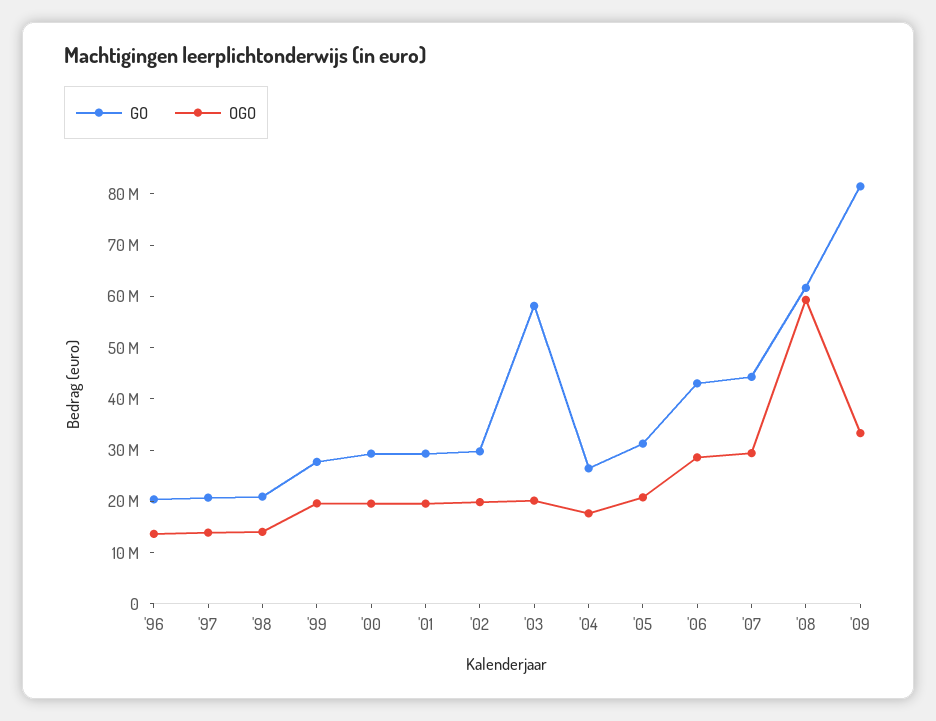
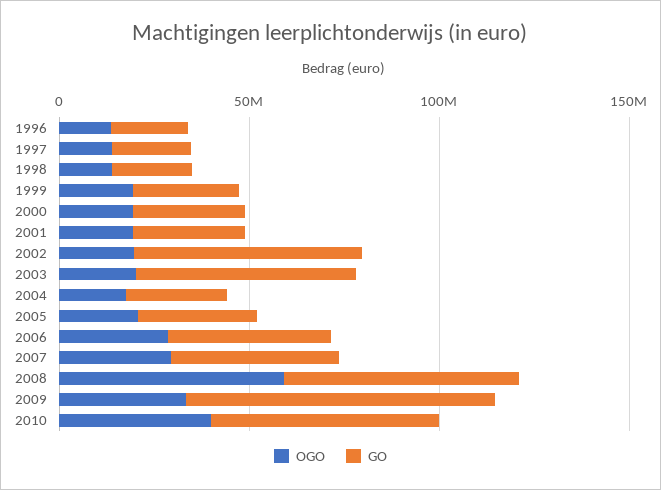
GO, '02: 30000000 -> 60000000
OGO, 2010: none -> 40000000
GO, 2010: none -> 60000000

